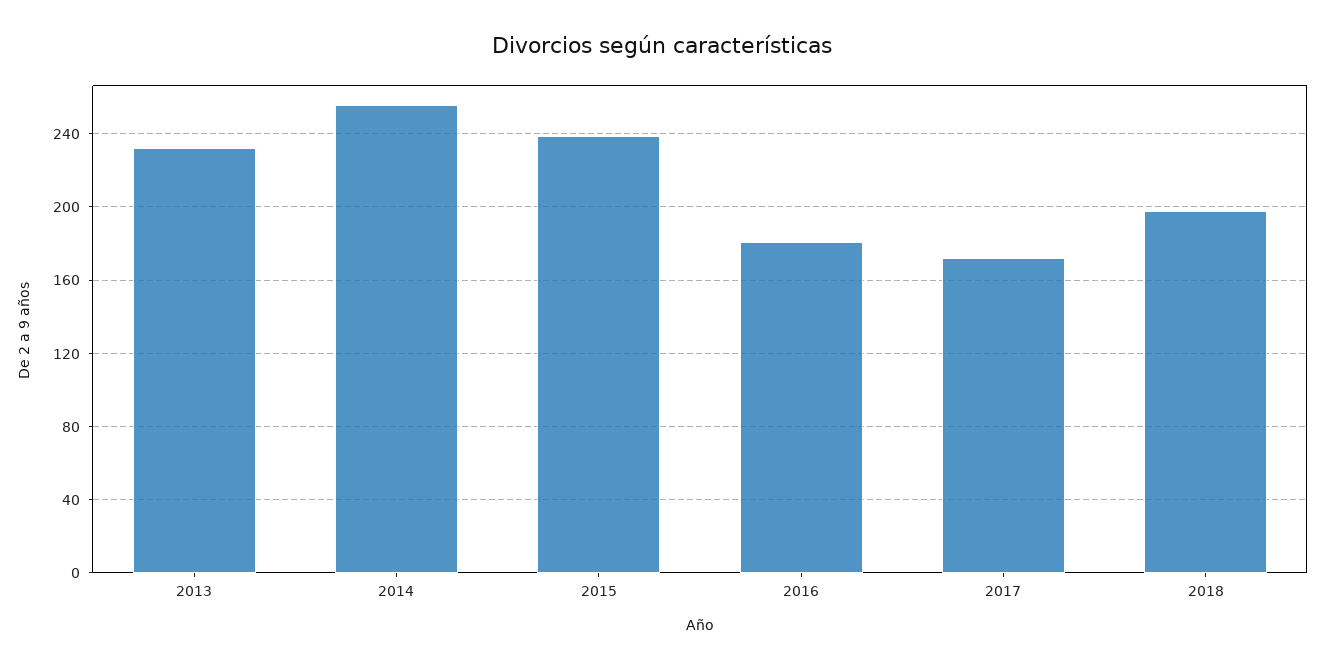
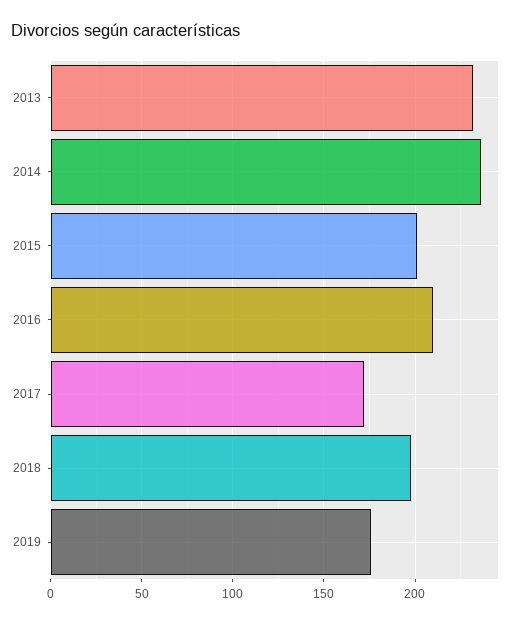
2014: 255 -> 235
2015: 240 -> 200
2016: 180 -> 210
2019: none -> 175

